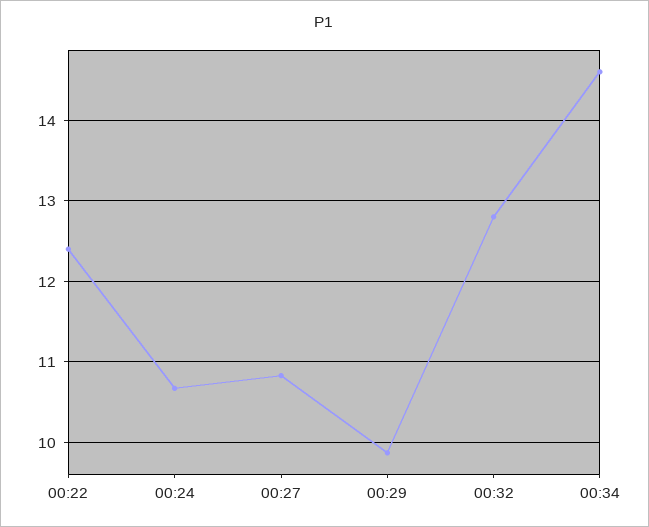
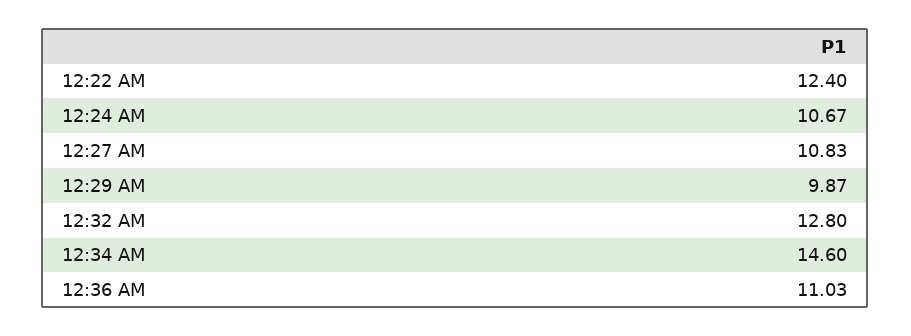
12:36 AM: none -> 11.03

